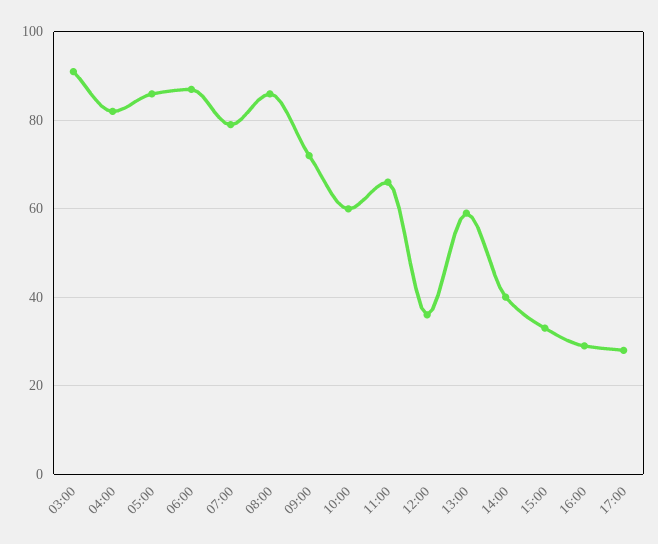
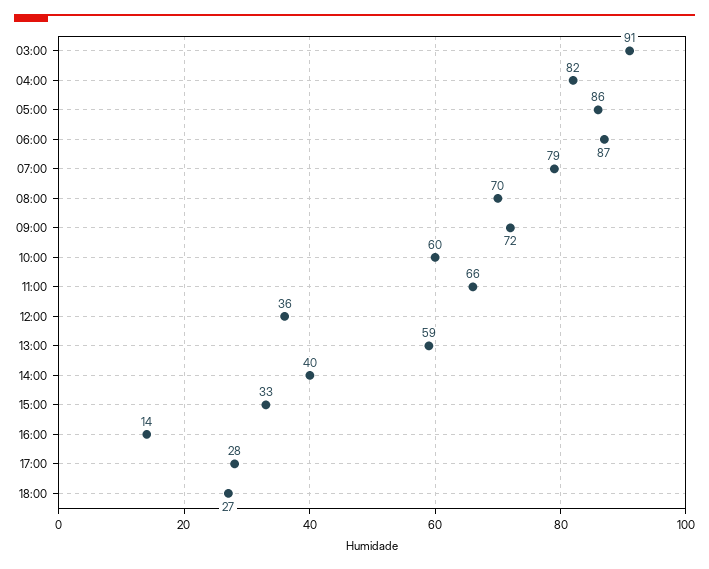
08:00: 85 -> 70
16:00: 30 -> 14
18:00: none -> 27

